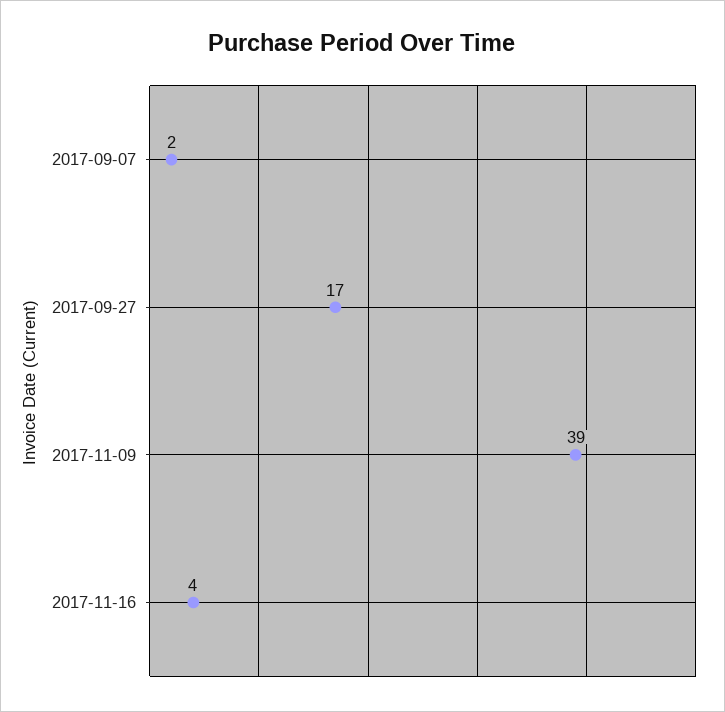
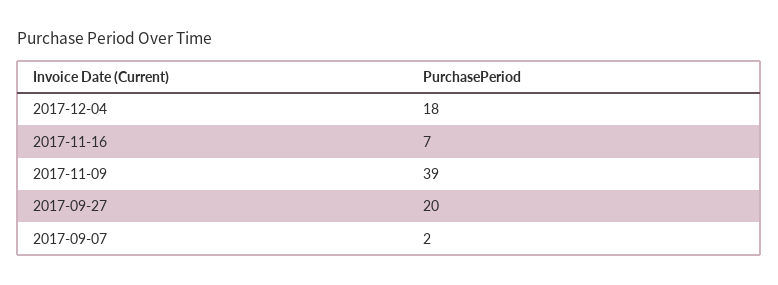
2017-09-27: 17 -> 20
2017-11-16: 4 -> 7
2017-12-04: none -> 18

